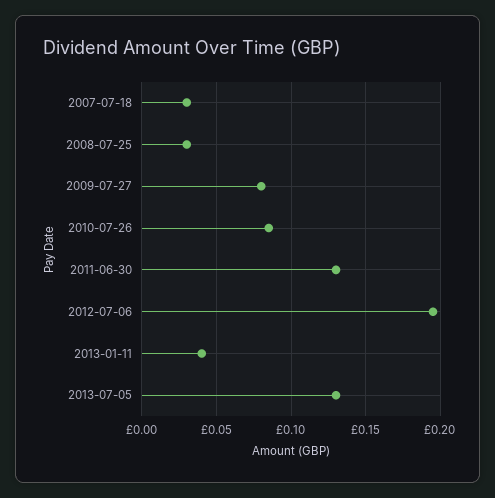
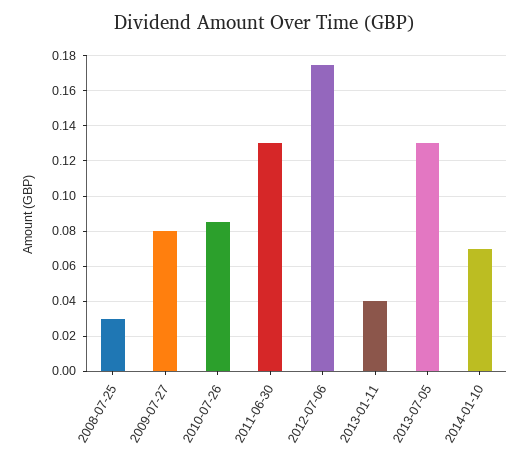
2007-07-18: 0.03 -> none
2012-07-06: 0.195 -> 0.175
2014-01-10: none -> 0.07

